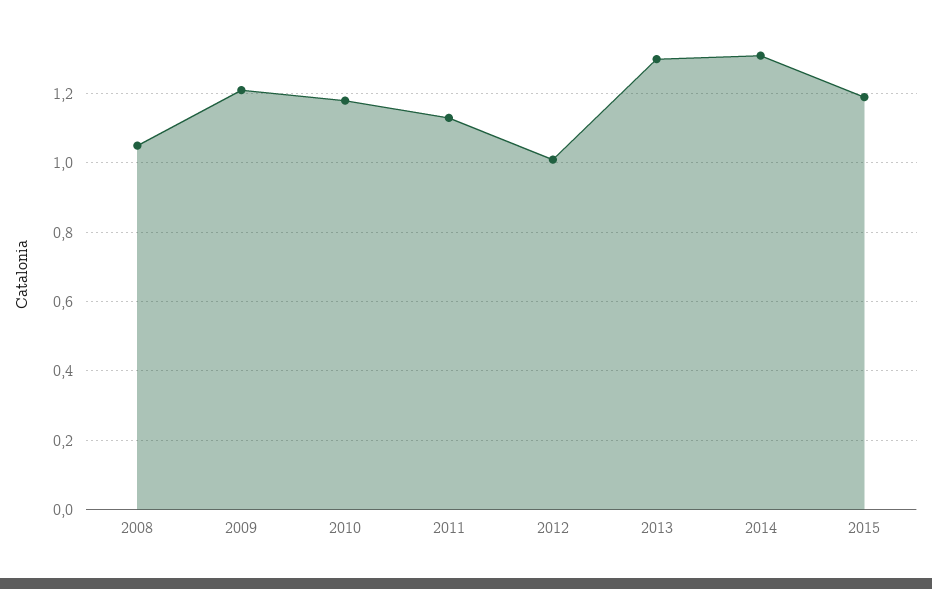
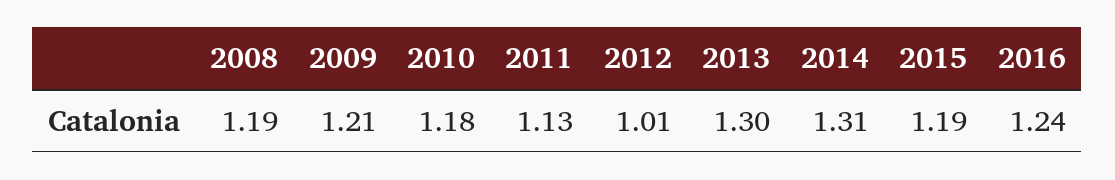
2008: 1.05 -> 1.19
2016: none -> 1.24

